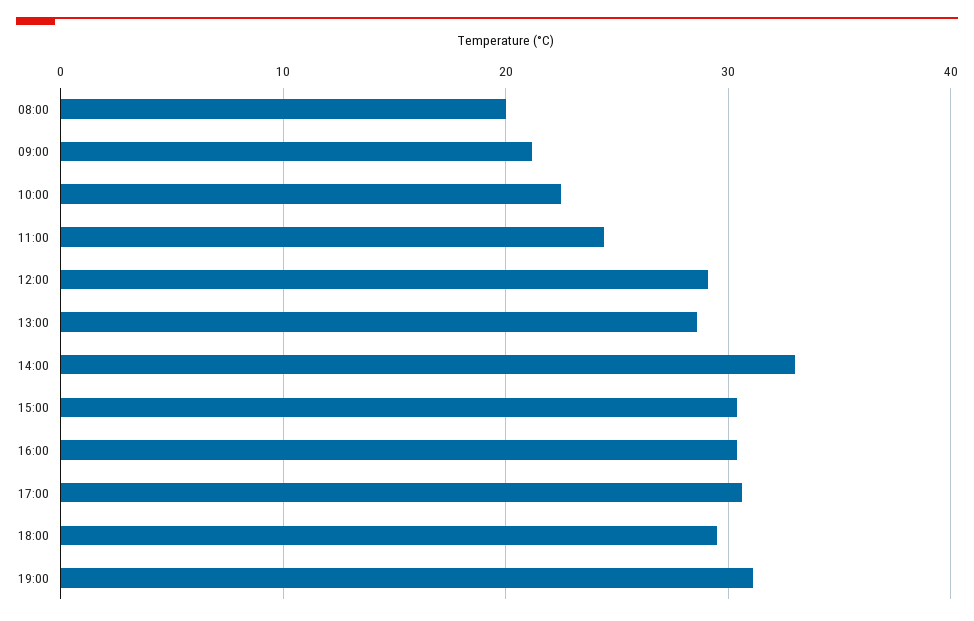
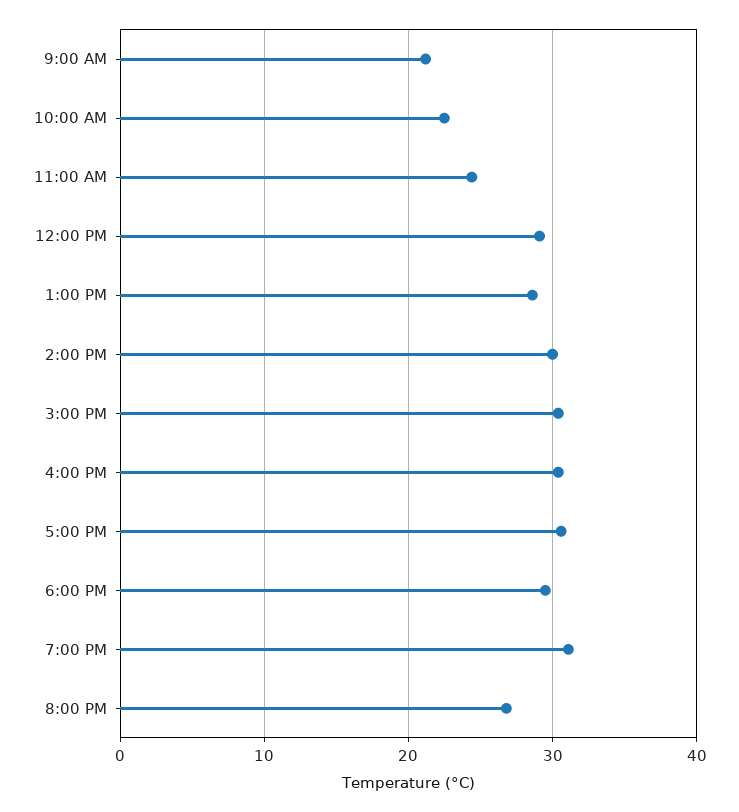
08:00: 20 -> none
14:00: 33 -> 30
8:00 PM: none -> 27

